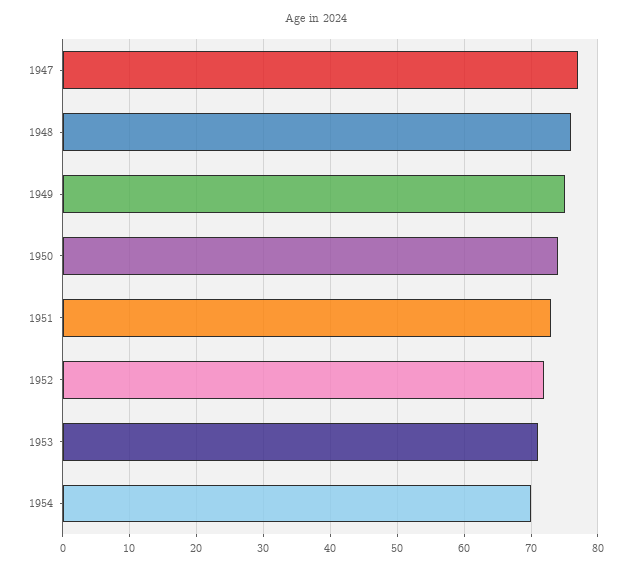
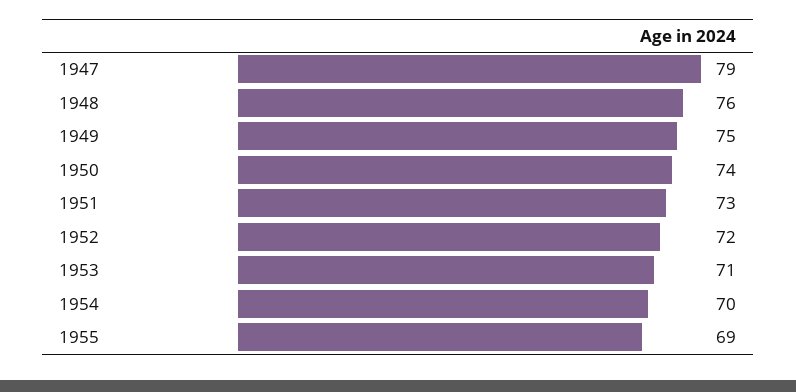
1947: 77 -> 79
1955: none -> 69

